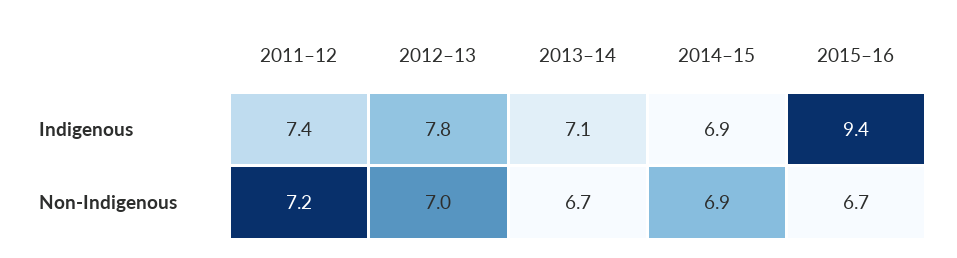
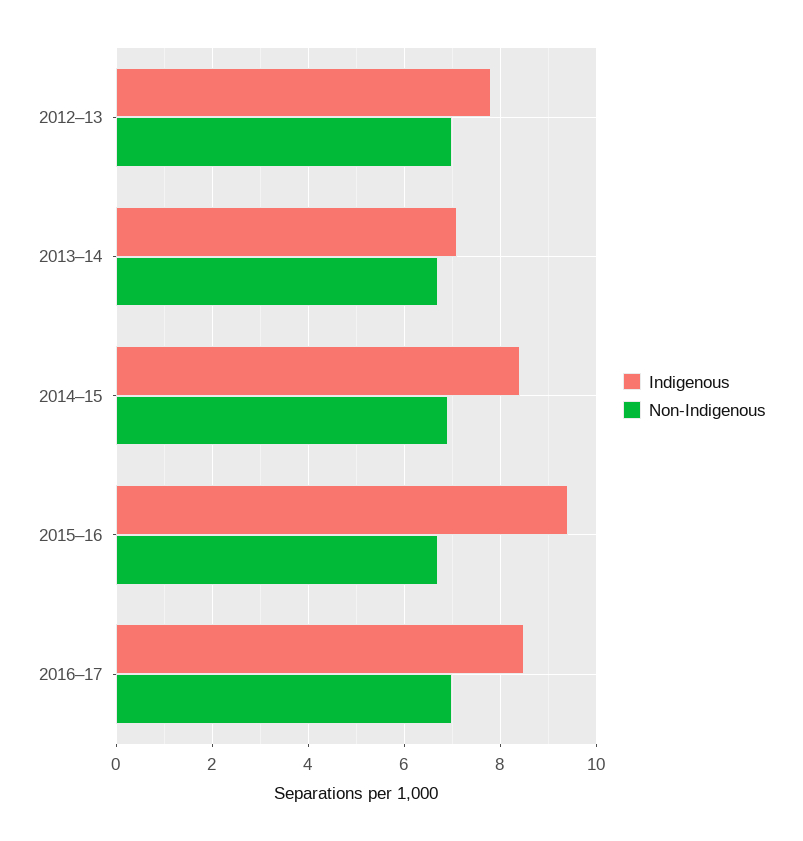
Indigenous, 2011–12: 7.4 -> none
Indigenous, 2014–15: 6.9 -> 8.5
Non-Indigenous, 2011–12: 7.2 -> none
Indigenous, 2016–17: none -> 8.5
Non-Indigenous, 2016–17: none -> 7

